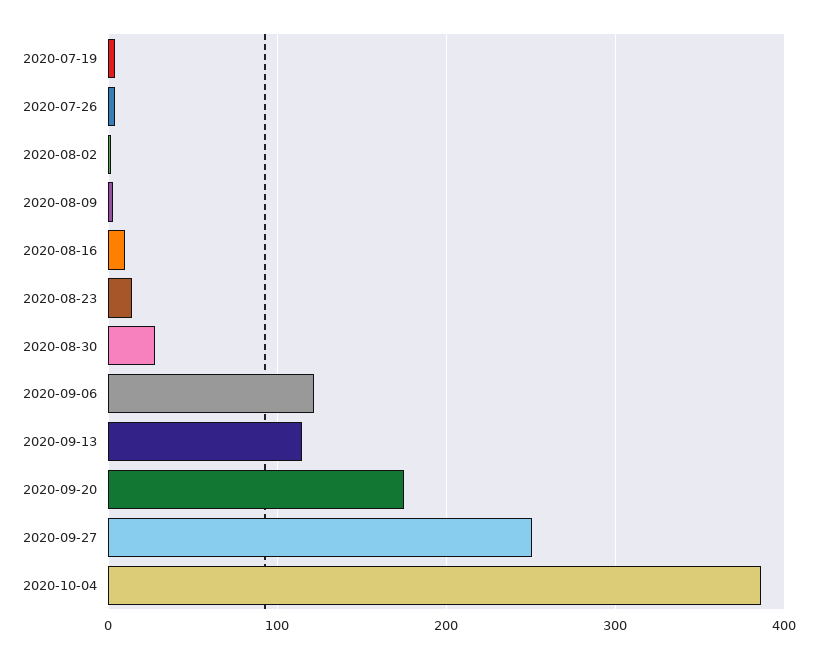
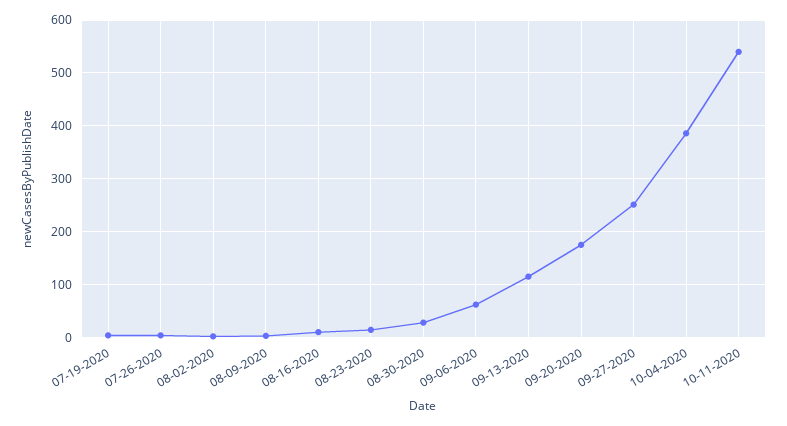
2020-09-06: 120 -> 60
10-11-2020: none -> 540

